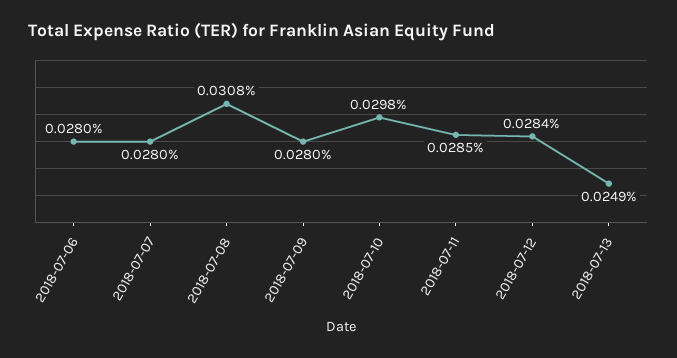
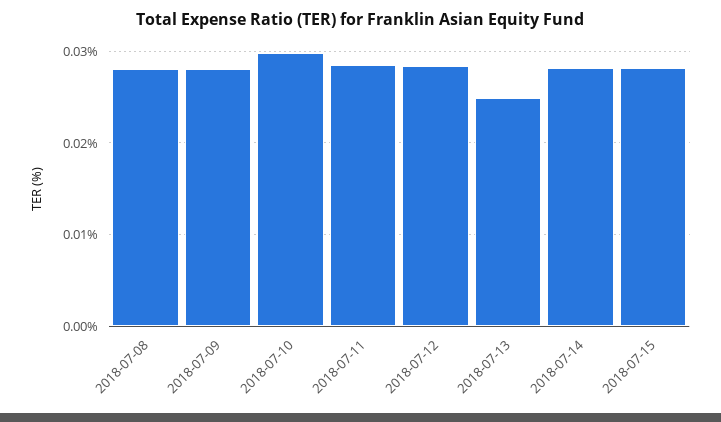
2018-07-06: 0.028 -> none
2018-07-07: 0.028 -> none
2018-07-08: 0.0308 -> 0.028
2018-07-14: none -> 0.028
2018-07-15: none -> 0.028

